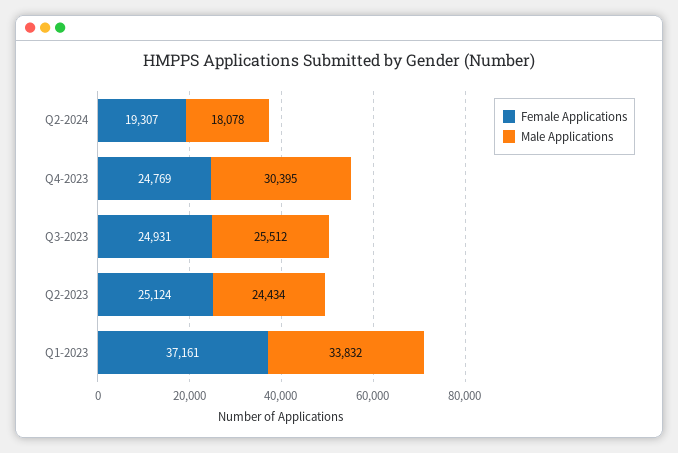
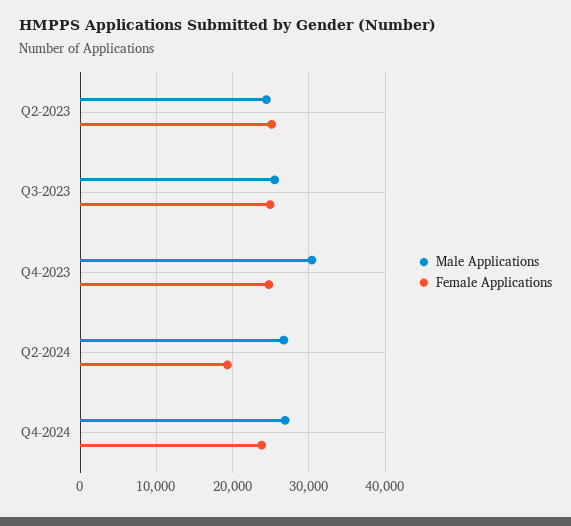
Male Applications, Q2-2024: 18078 -> 27000
Female Applications, Q1-2023: 37161 -> none
Male Applications, Q1-2023: 33832 -> none
Male Applications, Q4-2024: none -> 27000
Female Applications, Q4-2024: none -> 24000

